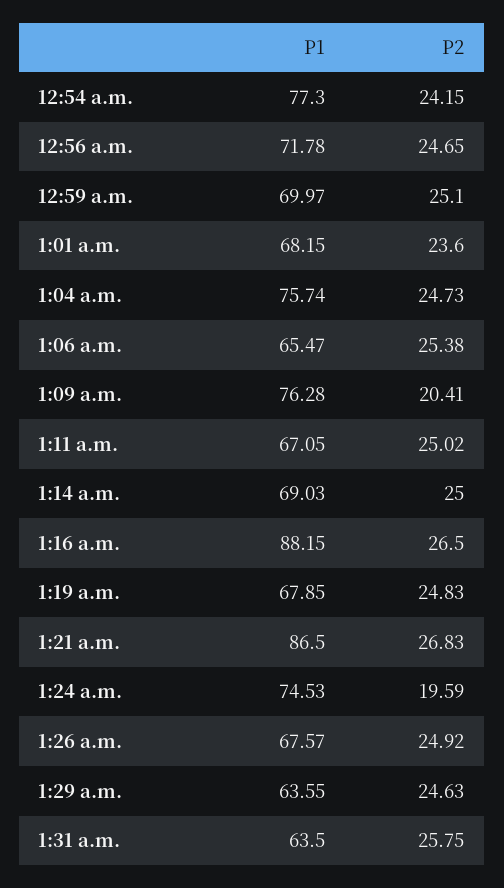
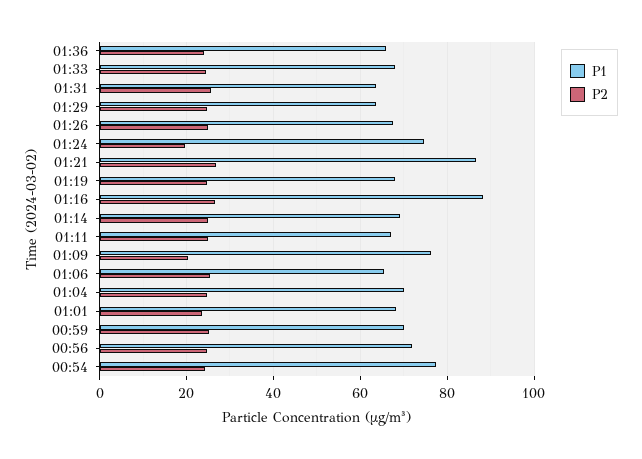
P1, 1:04 a.m.: 75.74 -> 70
P1, 01:36: none -> 66
P2, 01:36: none -> 24
P1, 01:33: none -> 68
P2, 01:33: none -> 24

